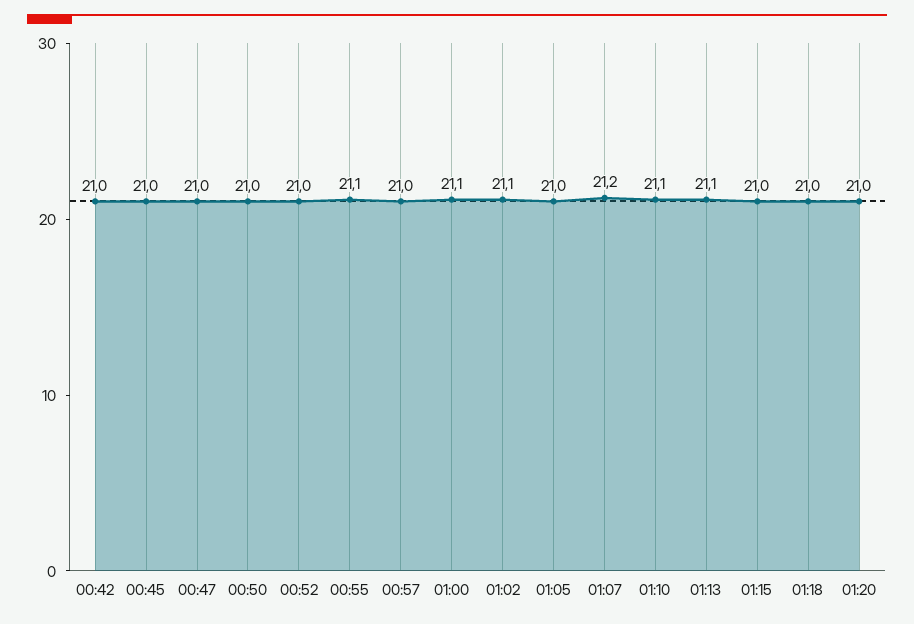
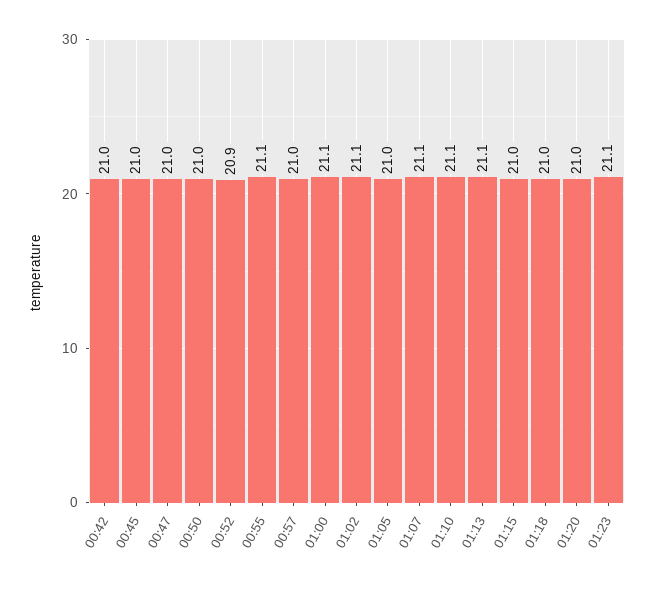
00:52: 21 -> 20.9
01:07: 21.2 -> 21.1
01:23: none -> 21.1

